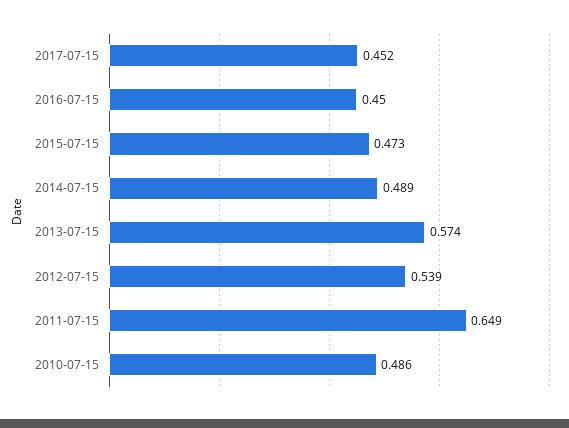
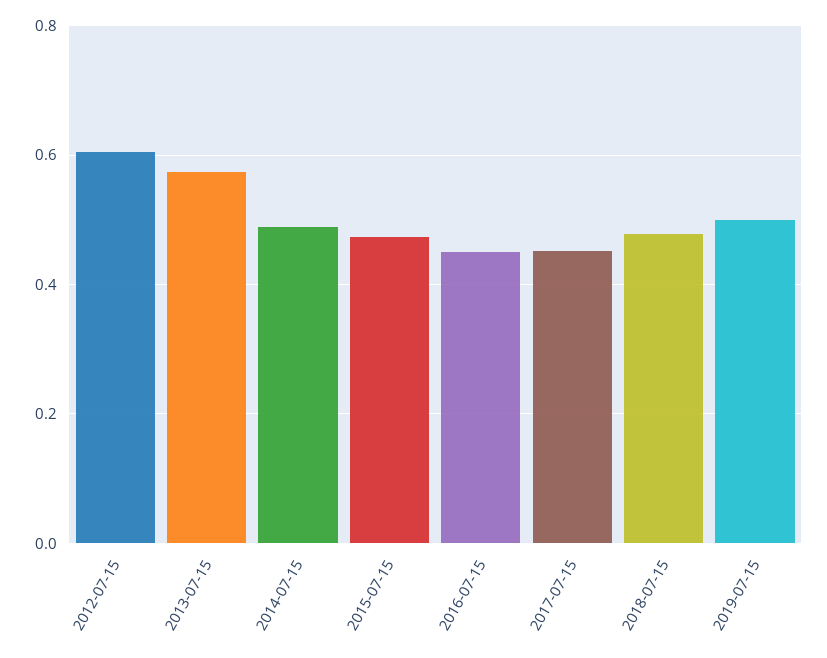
2012-07-15: 0.539 -> 0.6
2011-07-15: 0.649 -> none
2010-07-15: 0.486 -> none
2018-07-15: none -> 0.48
2019-07-15: none -> 0.5

